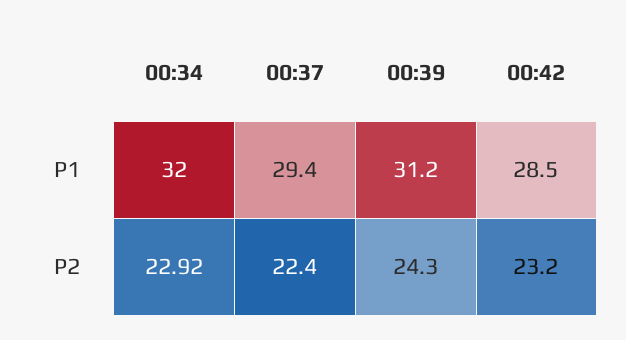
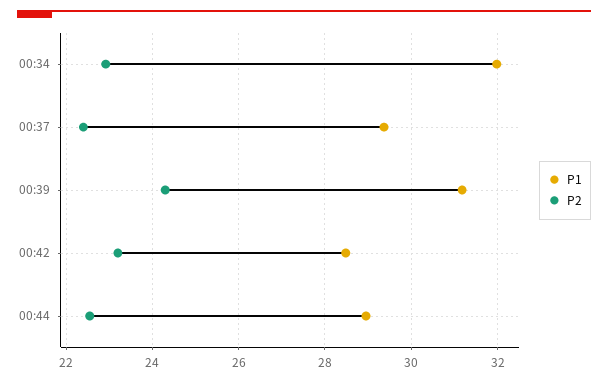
P1, 00:44: none -> 29
P2, 00:44: none -> 22.6

